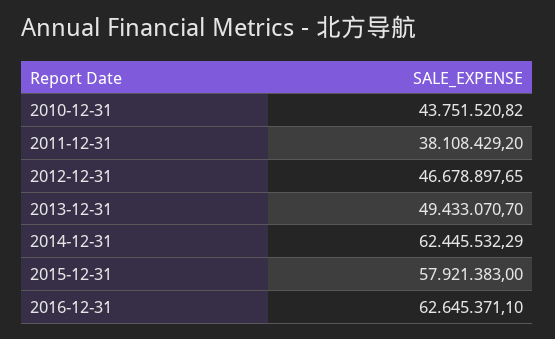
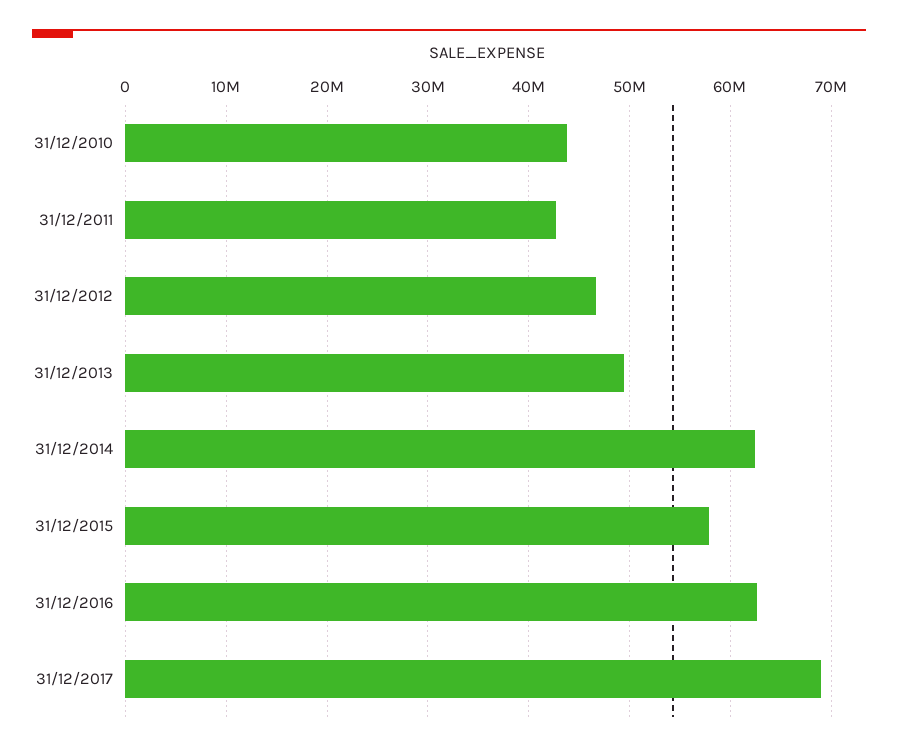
2011-12-31: 38108429.2 -> 43000000
31/12/2017: none -> 69000000

